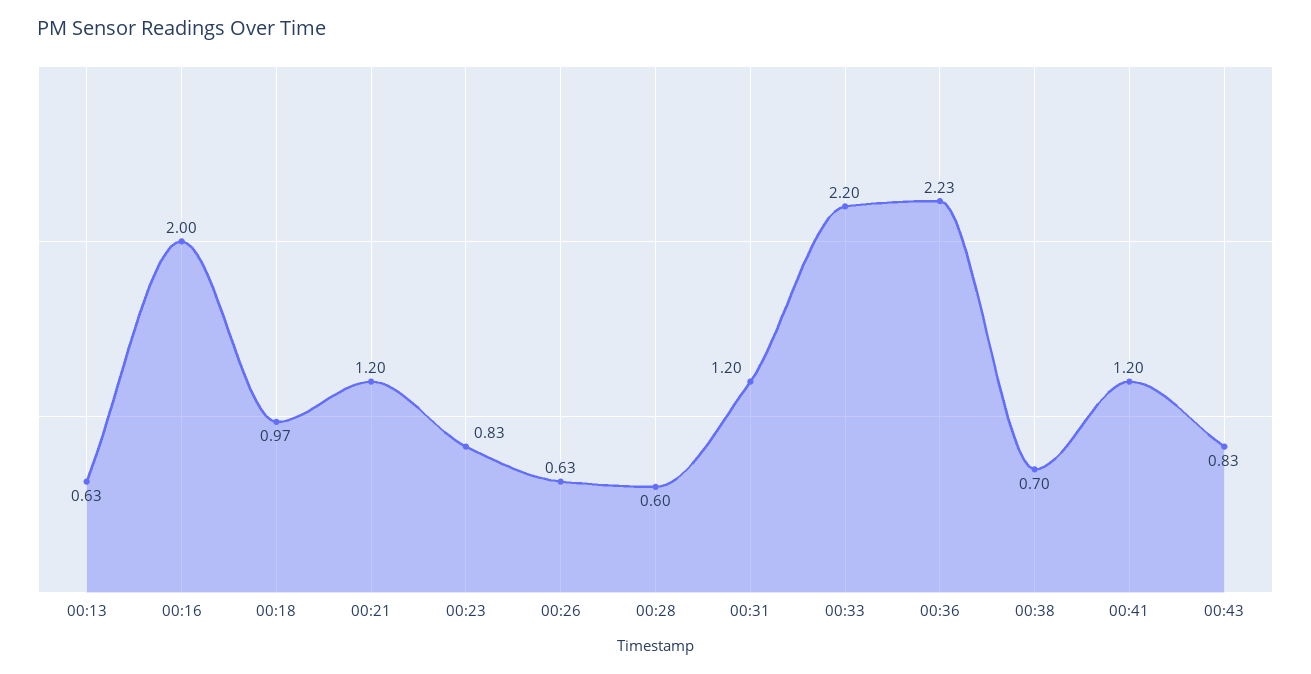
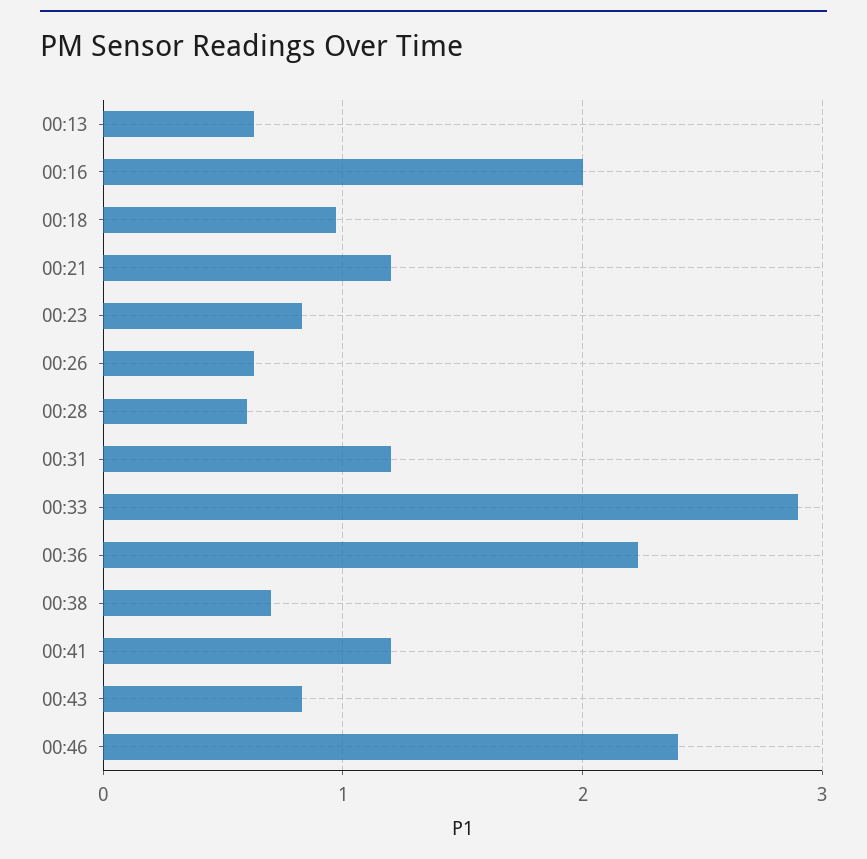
00:33: 2.2 -> 2.9
00:46: none -> 2.4

